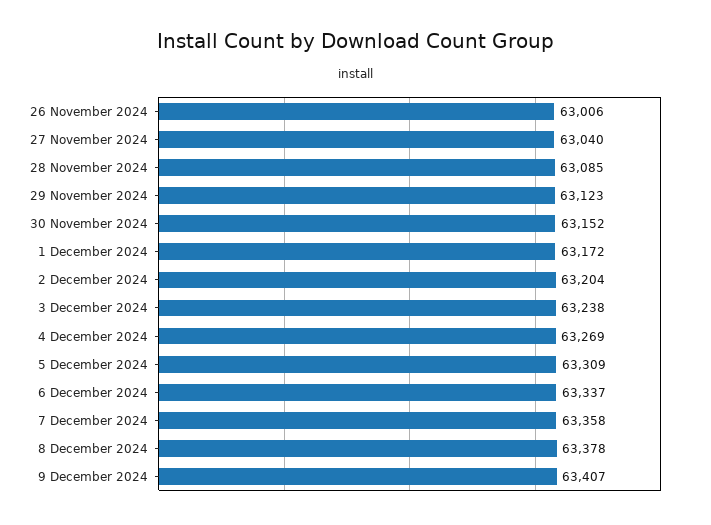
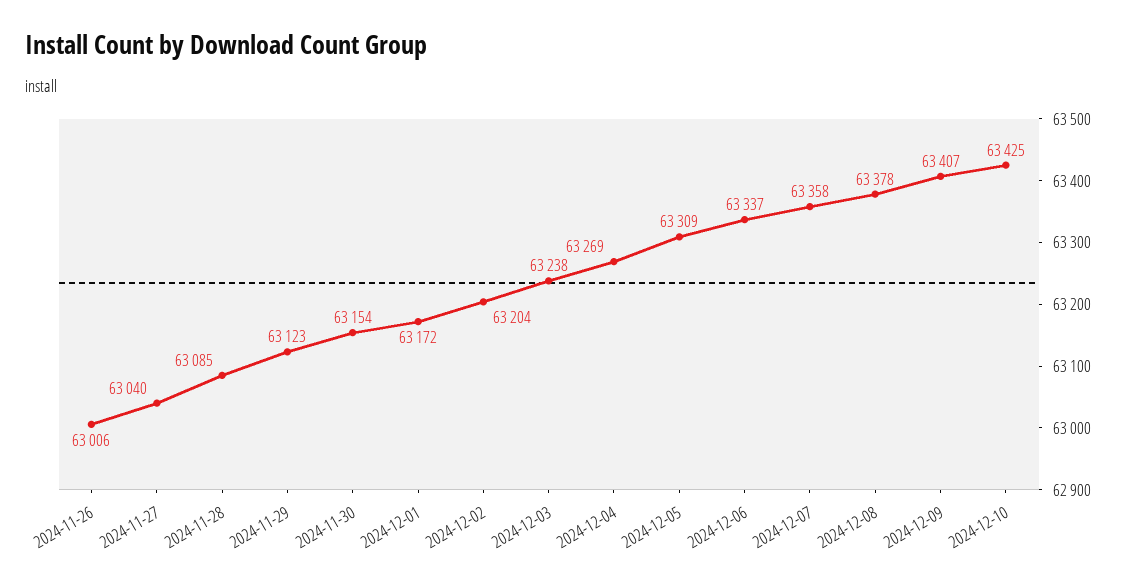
30 November 2024: 63152 -> 63154
2024-12-10: none -> 63425

